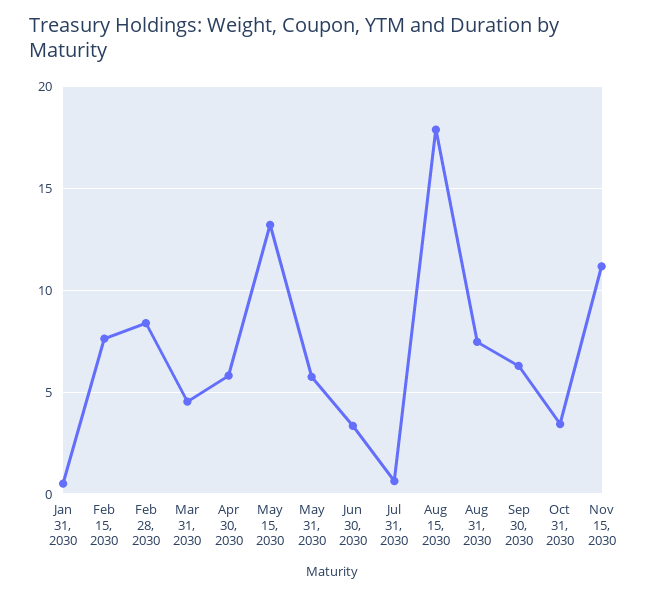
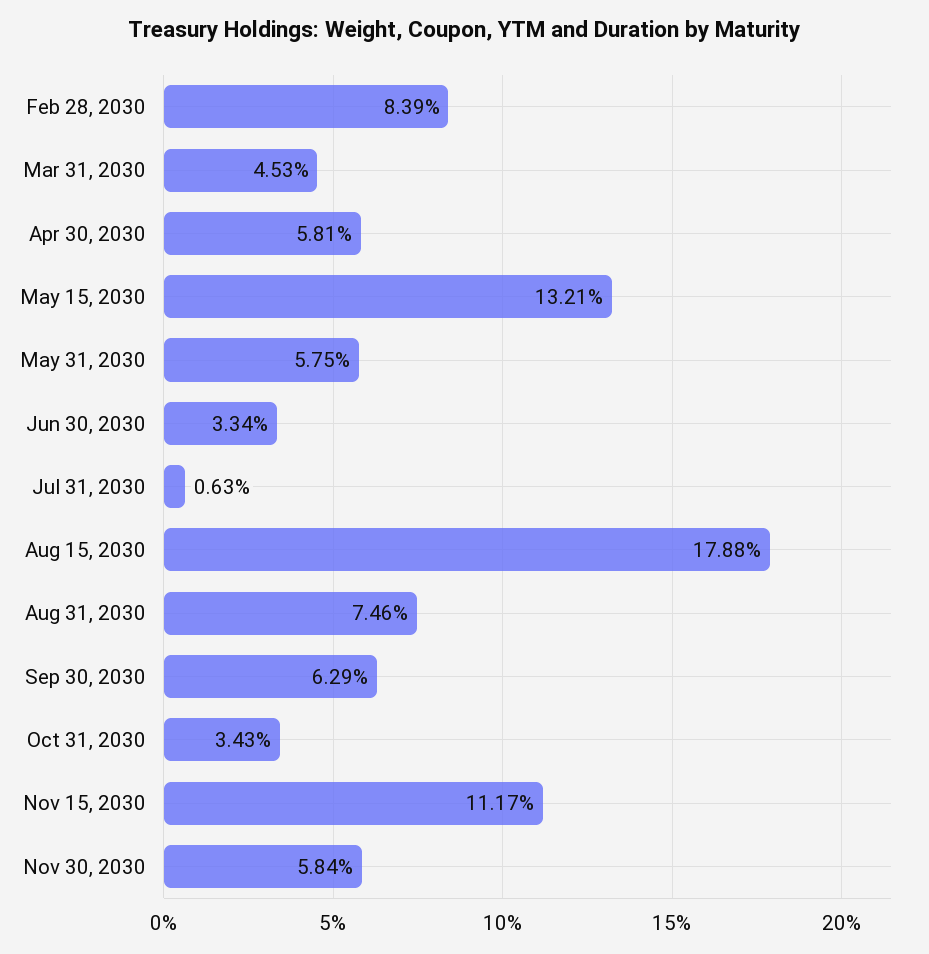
Jan 31, 2030: 0.5 -> none
Feb 15, 2030: 7.5 -> none
Nov 30, 2030: none -> 5.84

